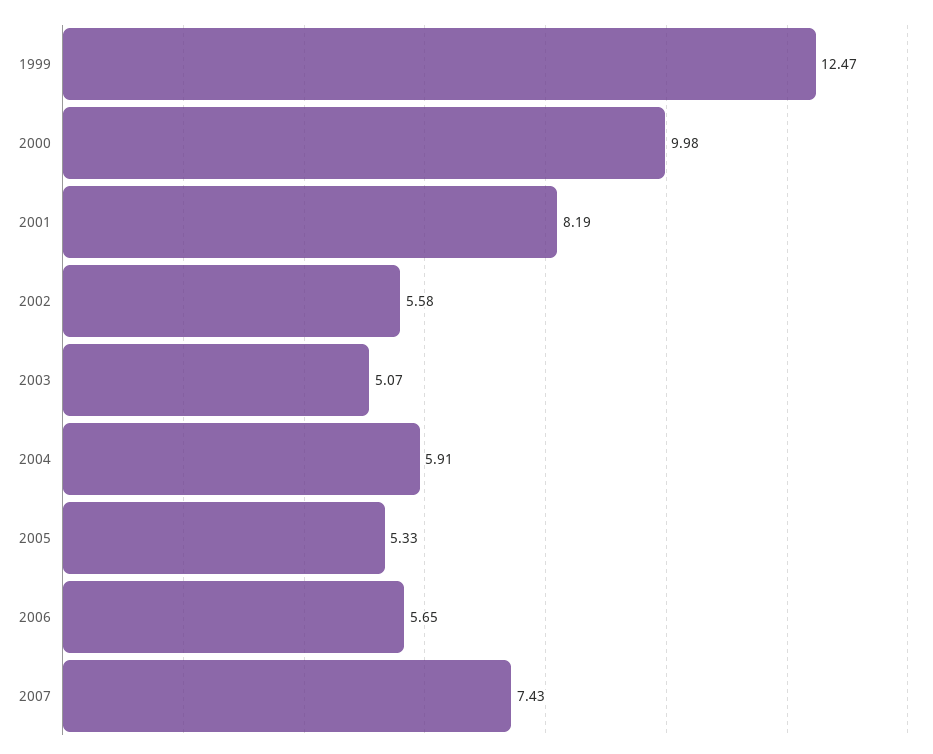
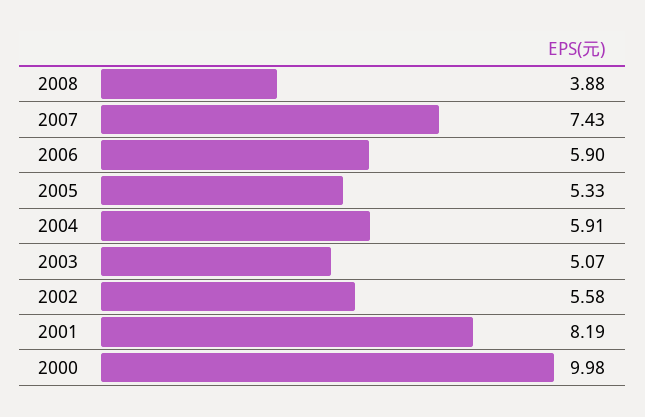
1999: 12.47 -> none
2006: 5.65 -> 5.9
2008: none -> 3.88

